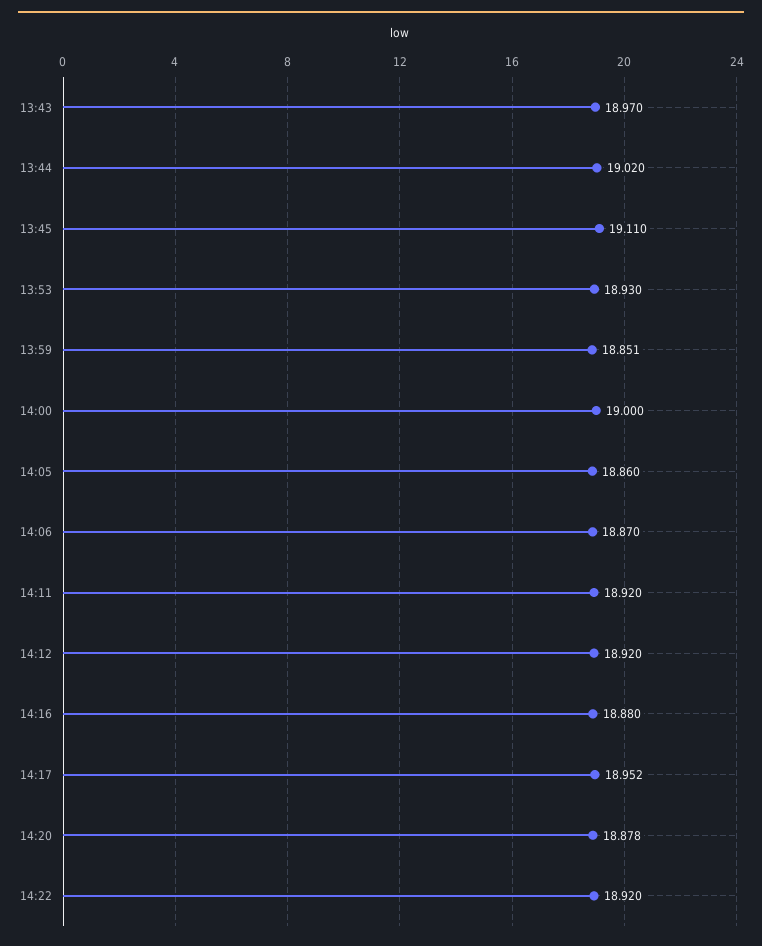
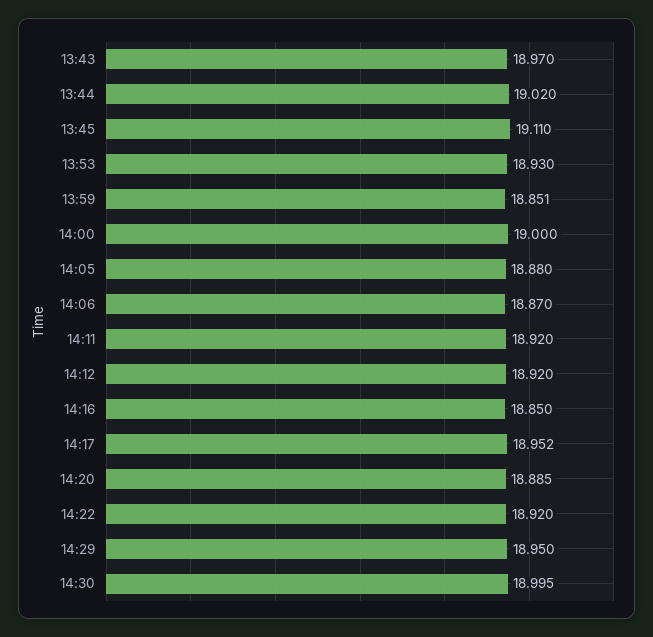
14:05: 18.86 -> 18.88
14:16: 18.88 -> 18.85
14:20: 18.878 -> 18.885
14:29: none -> 18.95
14:30: none -> 18.995

